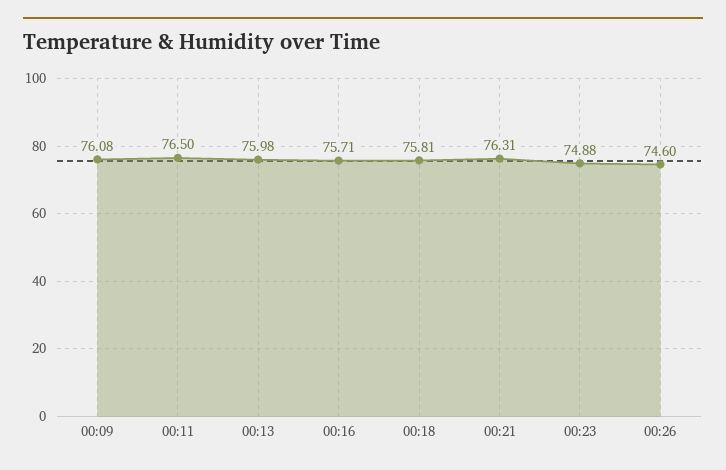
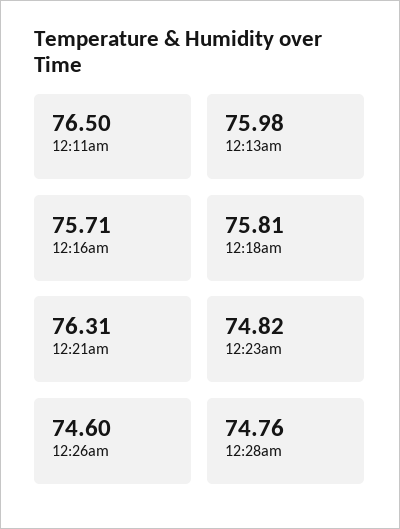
00:09: 76.08 -> none
00:23: 74.88 -> 74.82
12:28am: none -> 74.76

